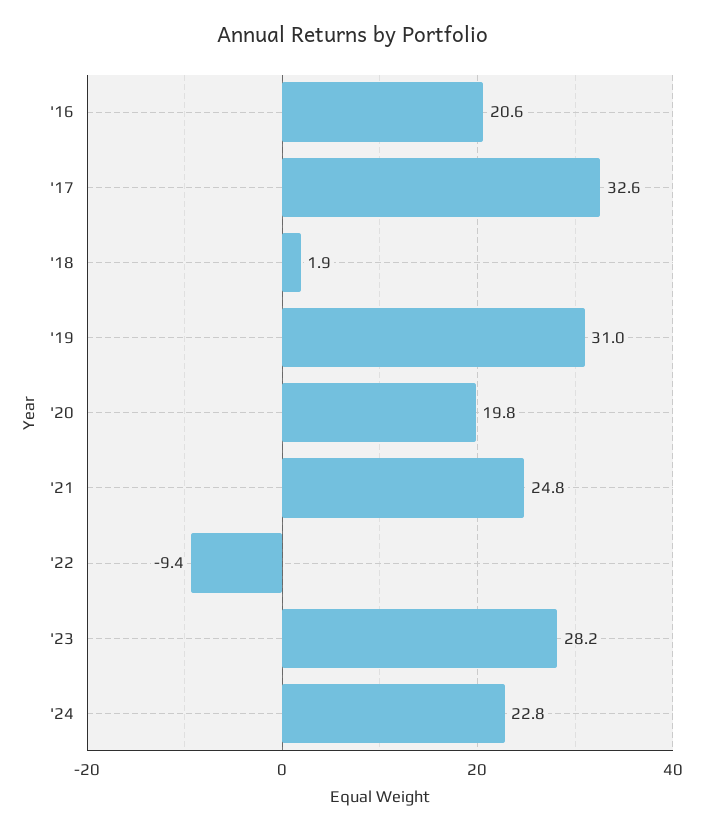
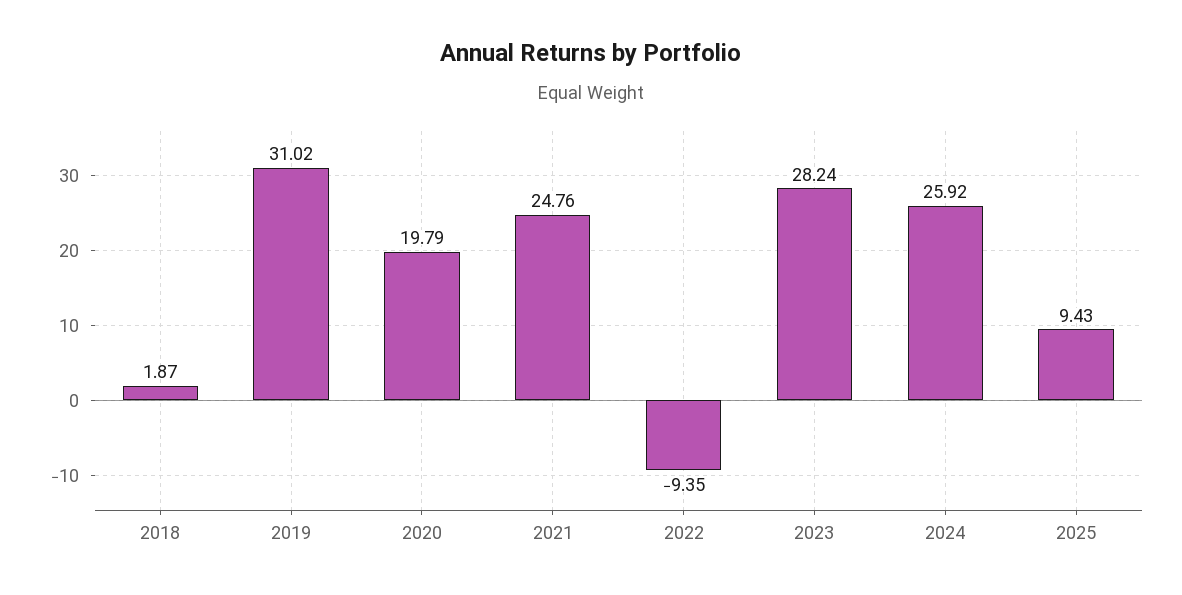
'16: 20.6 -> none
'17: 32.6 -> none
'24: 22.8 -> 25.92
2025: none -> 9.43

